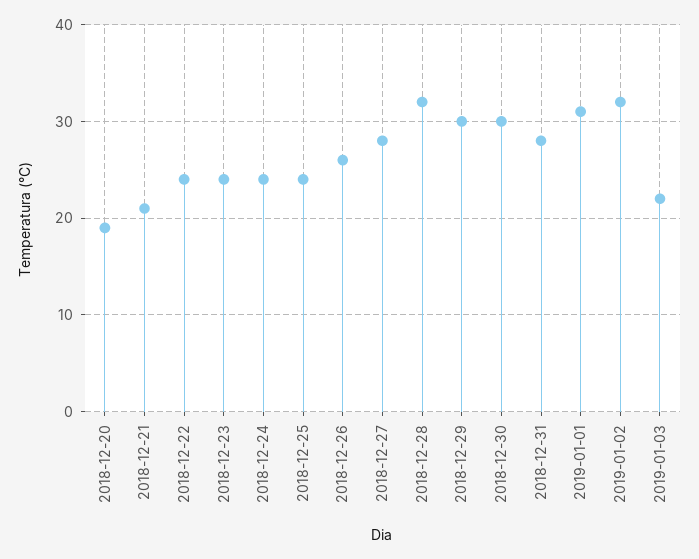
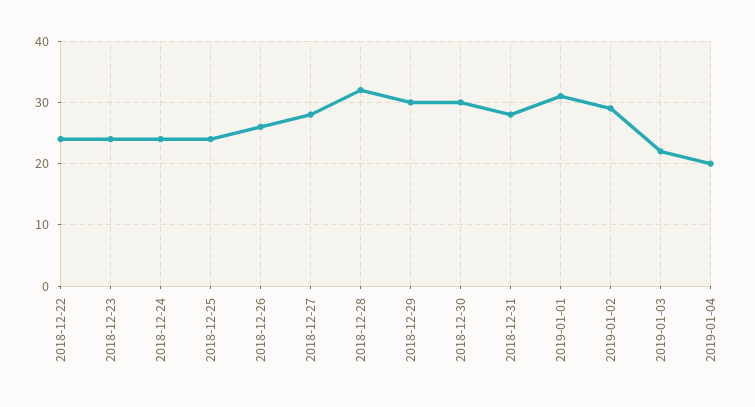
2018-12-20: 19 -> none
2018-12-21: 21 -> none
2019-01-02: 32 -> 29
2019-01-04: none -> 20

